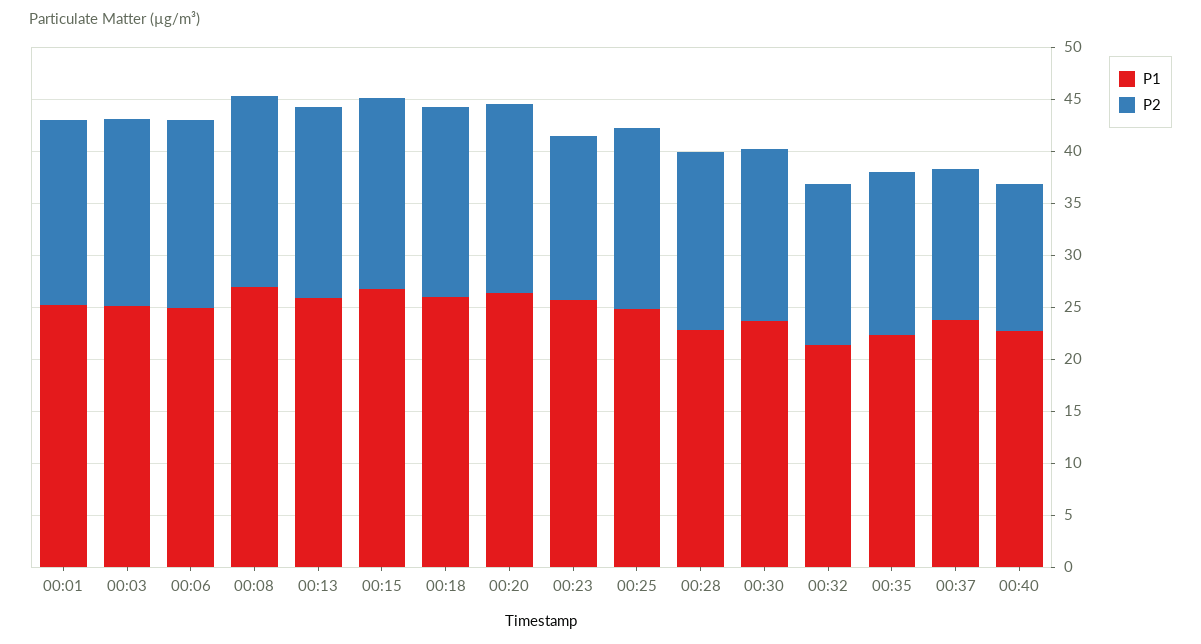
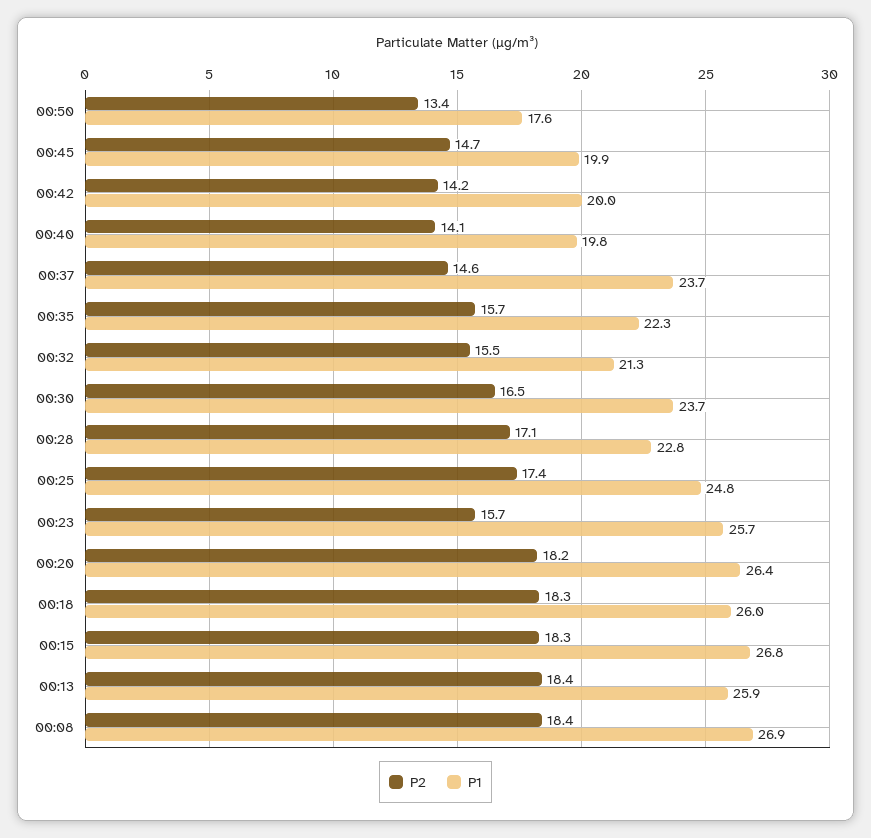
P1, 00:01: 25 -> none
P2, 00:01: 18 -> none
P1, 00:03: 25 -> none
P2, 00:03: 18 -> none
P1, 00:06: 25 -> none
P2, 00:06: 18 -> none
P1, 00:40: 23 -> 19.8
P2, 00:50: none -> 13.4
P1, 00:50: none -> 17.6
P2, 00:45: none -> 14.7
P1, 00:45: none -> 19.9
P2, 00:42: none -> 14.2
P1, 00:42: none -> 20

